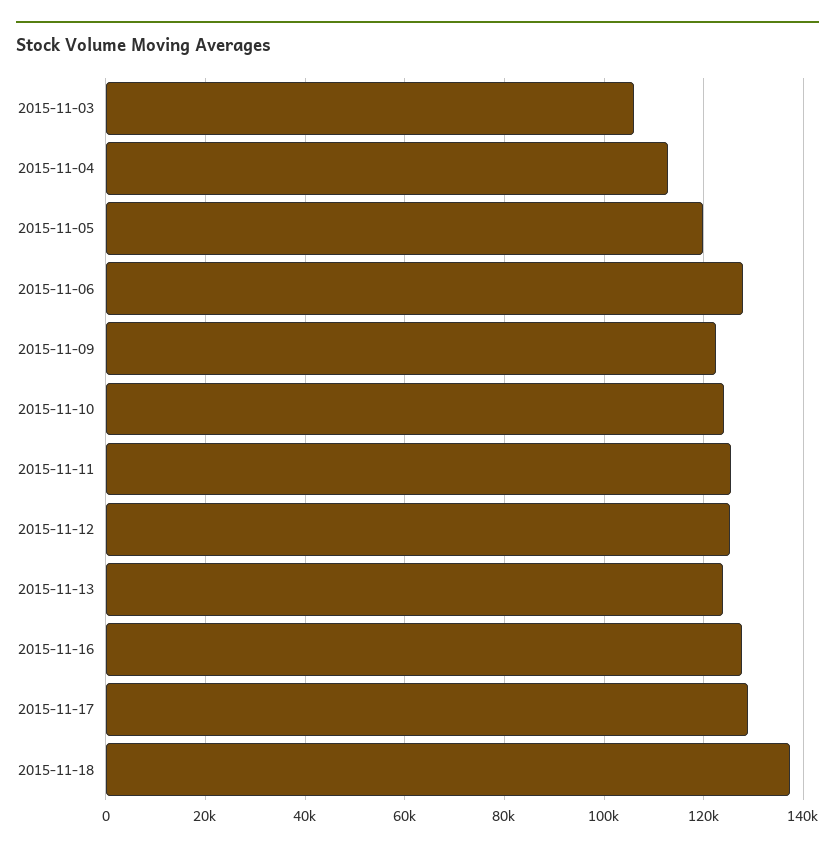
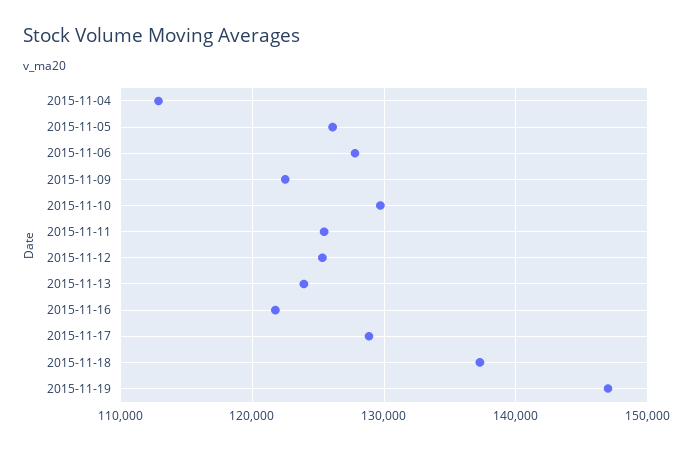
2015-11-03: 106000 -> none
2015-11-05: 120000 -> 126000
2015-11-10: 124000 -> 130000
2015-11-16: 128000 -> 122000
2015-11-19: none -> 147000

